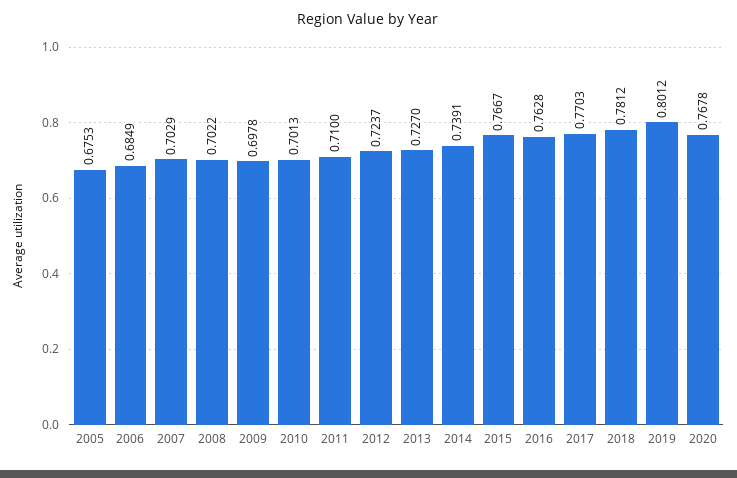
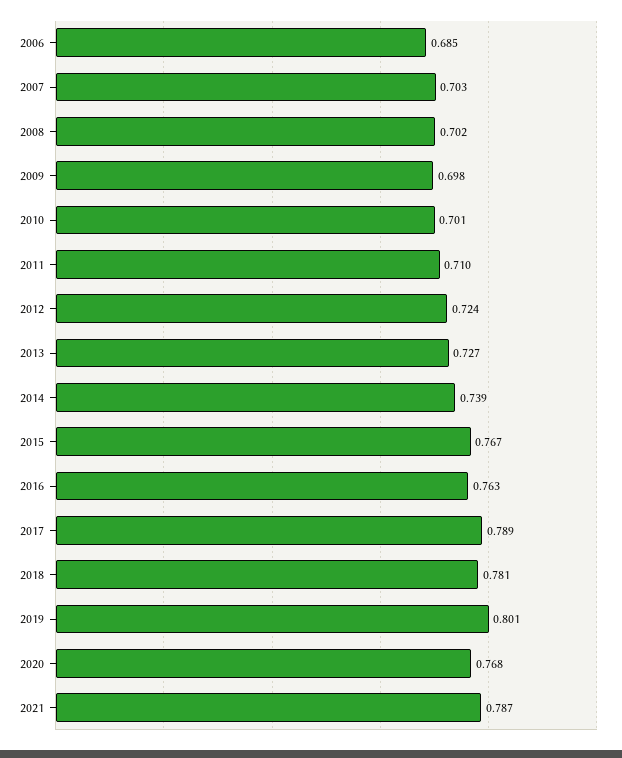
2005: 0.6753 -> none
2017: 0.7703 -> 0.789
2021: none -> 0.787

